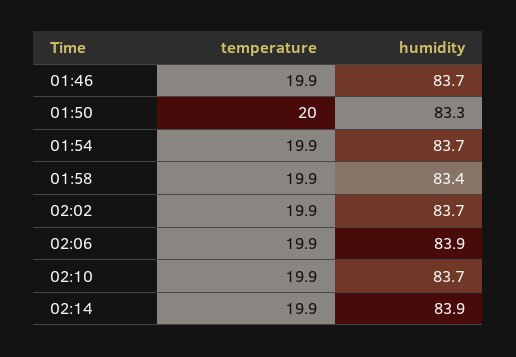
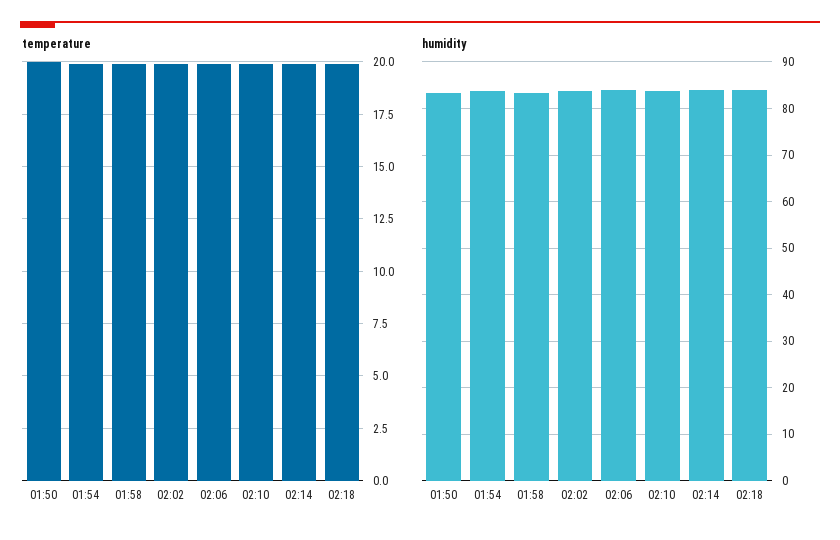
temperature, 01:46: 19.9 -> none
humidity, 01:46: 83.7 -> none
temperature, 02:18: none -> 20
humidity, 02:18: none -> 84

